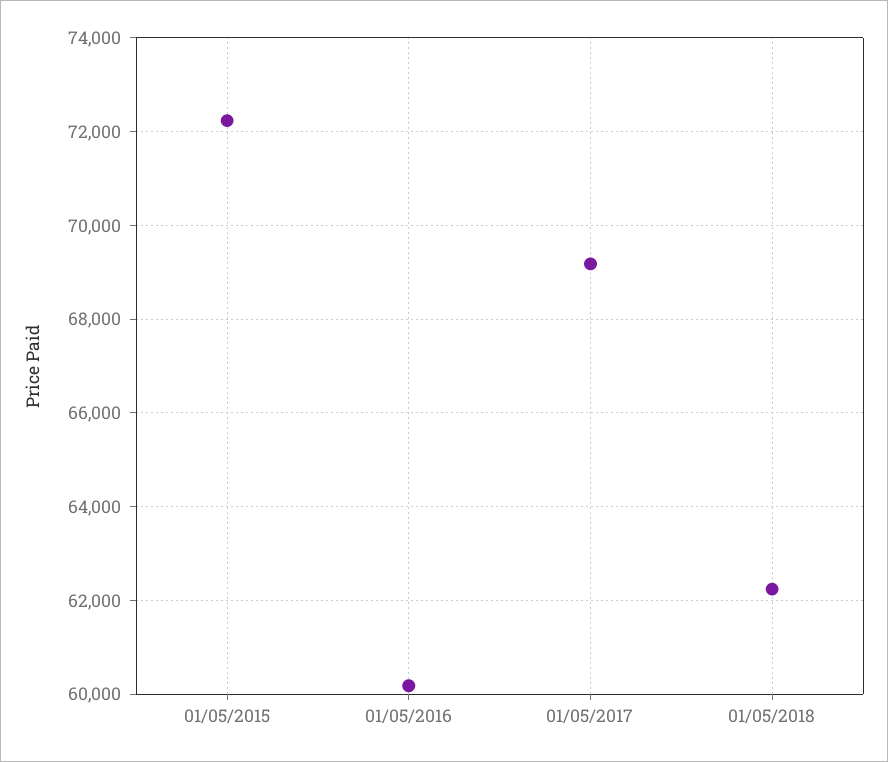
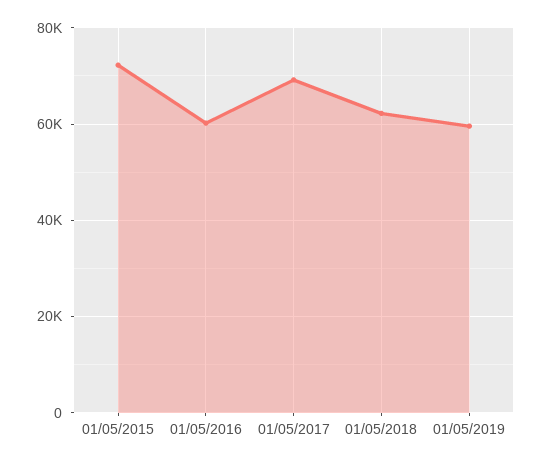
01/05/2019: none -> 60000

